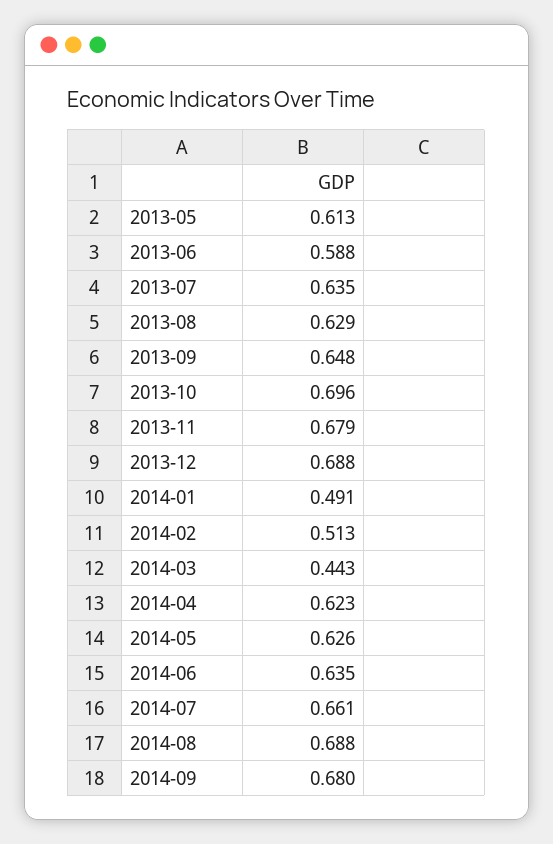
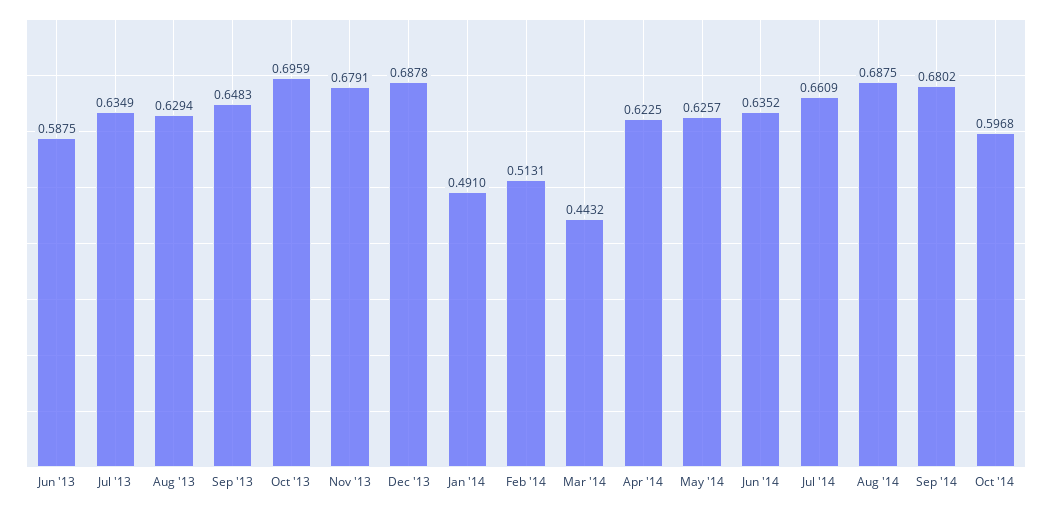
2013-05: 0.613 -> none
Oct '14: none -> 0.5968

